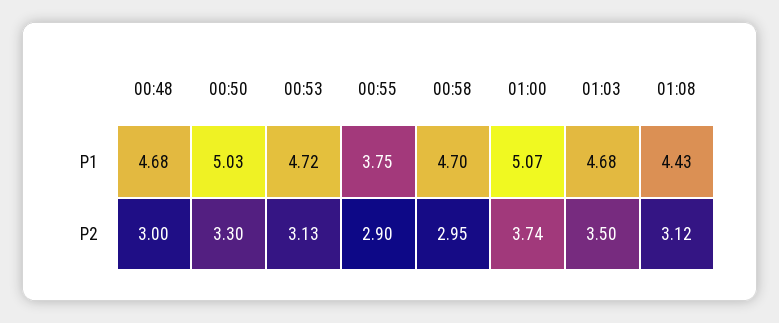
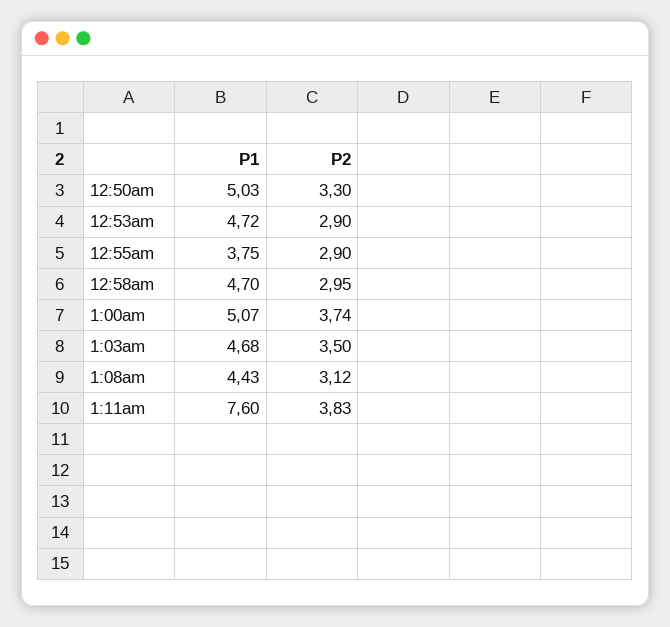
00:48, P1: 4.68 -> none
00:48, P2: 3 -> none
00:53, P2: 3.13 -> 2.9
1:11am, P1: none -> 7.6
1:11am, P2: none -> 3.83

